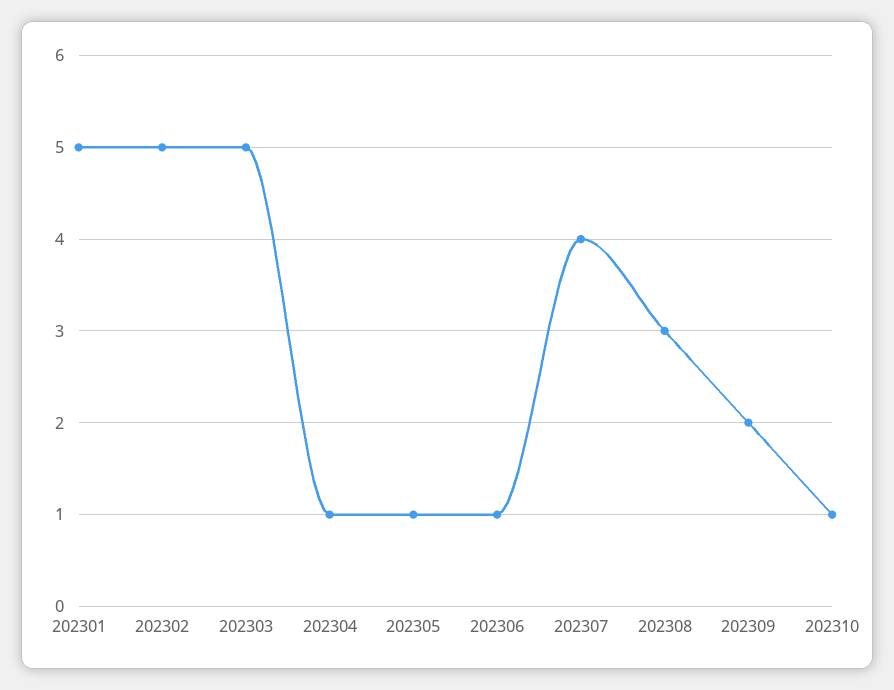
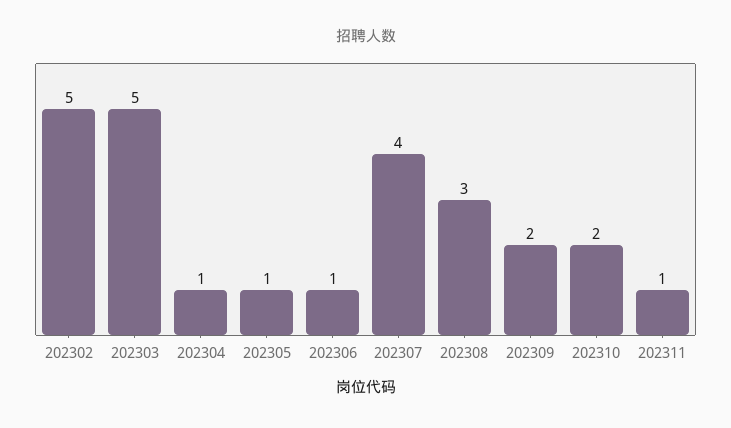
202301: 5 -> none
202310: 1 -> 2
202311: none -> 1

